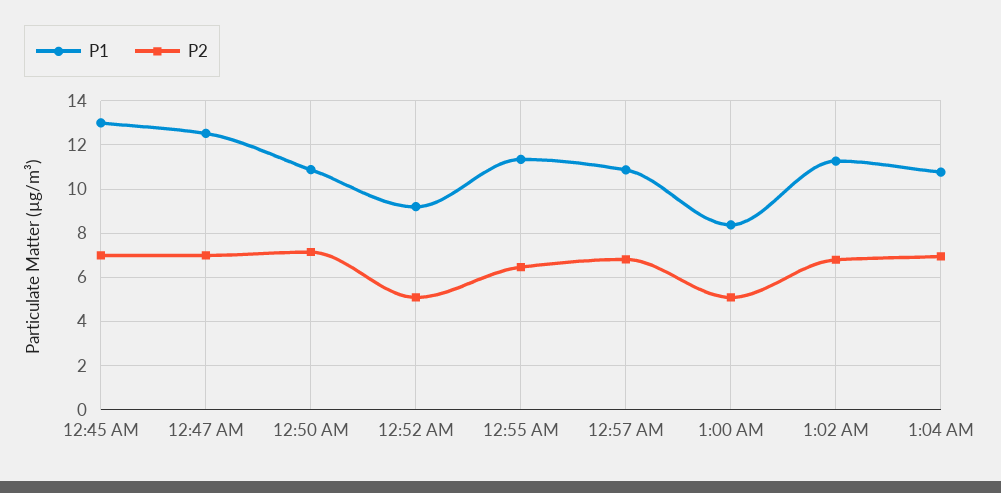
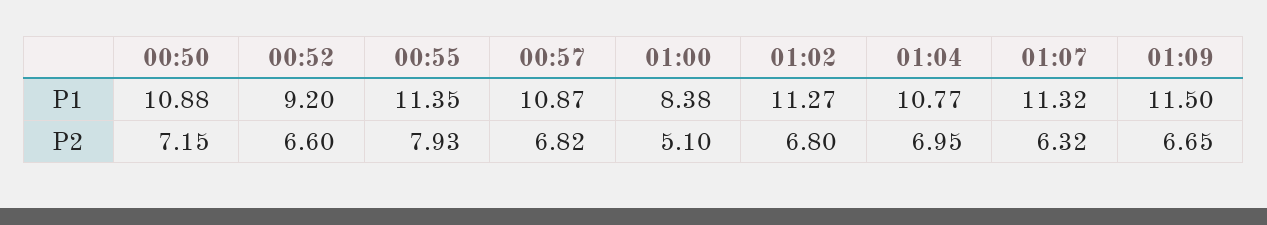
P1, 12:45 AM: 13 -> none
P2, 12:45 AM: 7 -> none
P1, 12:47 AM: 12.5 -> none
P2, 12:47 AM: 7 -> none
P2, 12:52 AM: 5 -> 6.6
P2, 12:55 AM: 6.5 -> 7.93
P1, 01:07: none -> 11.32
P1, 01:09: none -> 11.5
P2, 01:07: none -> 6.32
P2, 01:09: none -> 6.65

